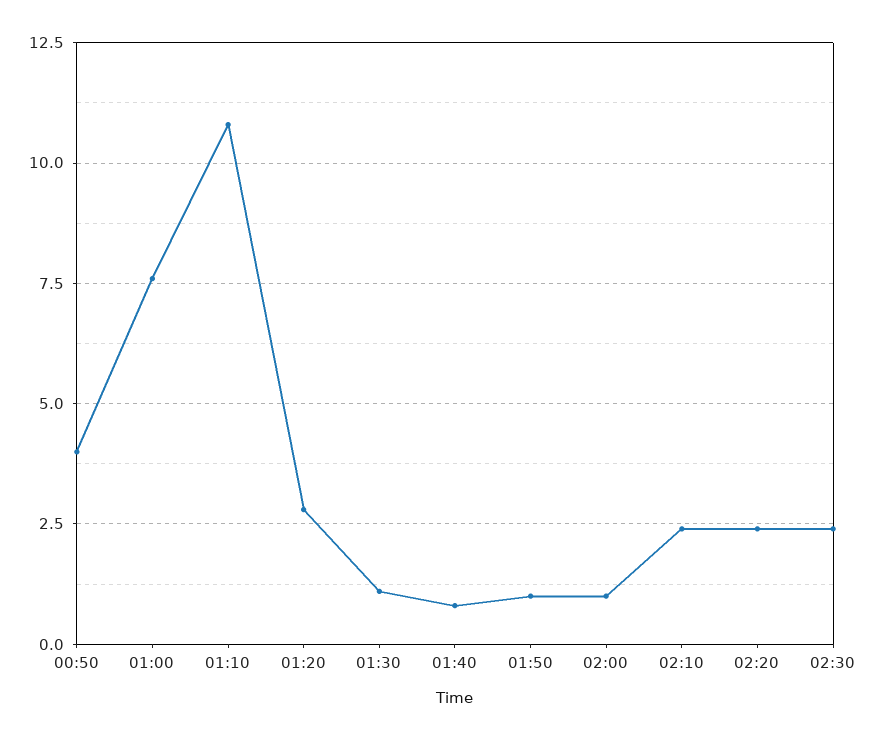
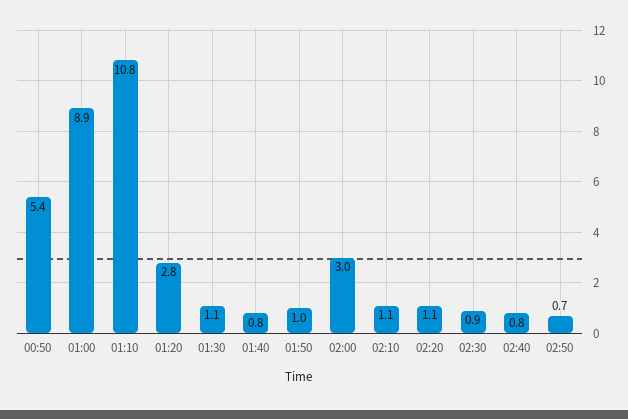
00:50: 4 -> 5.4
01:00: 7.5 -> 8.9
02:00: 1 -> 3
02:10: 2.5 -> 1.1
02:20: 2.5 -> 1.1
02:30: 2.5 -> 0.9
02:40: none -> 0.8
02:50: none -> 0.7

